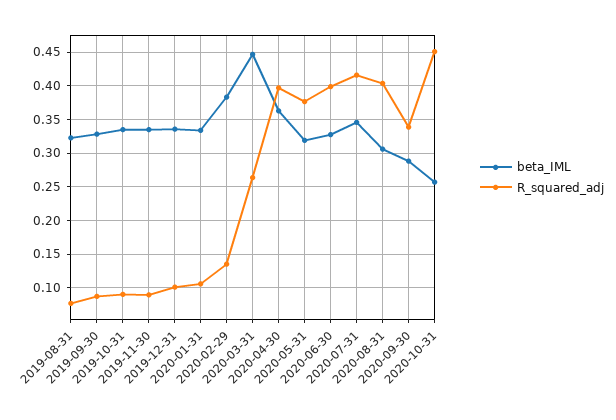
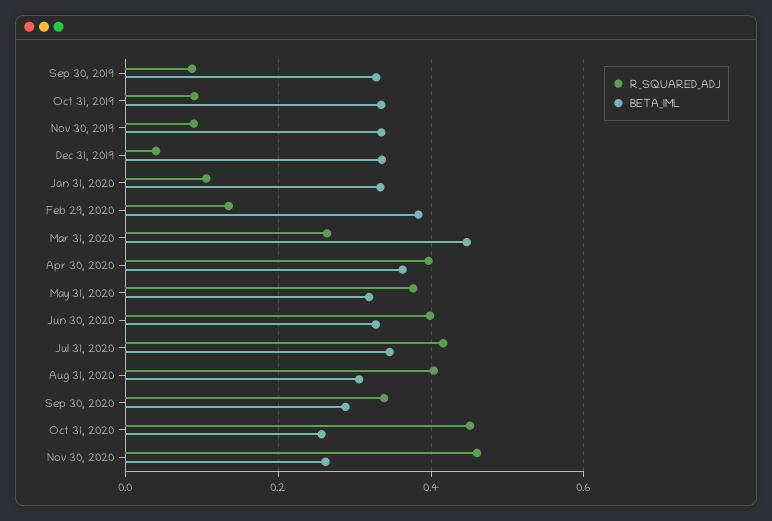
beta_IML, 2019-08-31: 0.32 -> none
R_squared_adj, 2019-08-31: 0.08 -> none
R_squared_adj, 2019-12-31: 0.1 -> 0.04
R_squared_adj, Nov 30, 2020: none -> 0.46
beta_IML, Nov 30, 2020: none -> 0.26

